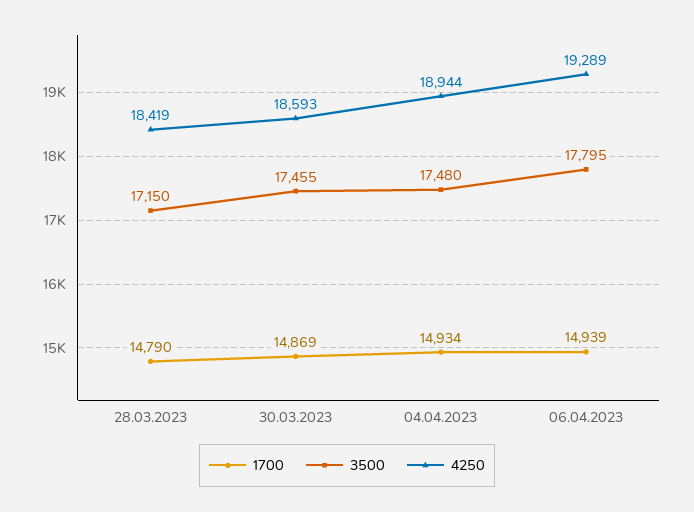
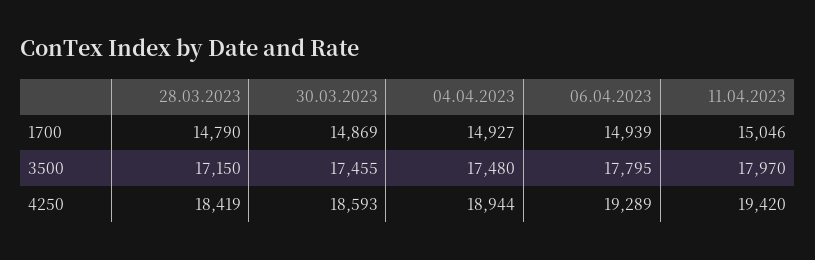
1700, 04.04.2023: 14934 -> 14927
1700, 11.04.2023: none -> 15046
3500, 11.04.2023: none -> 17970
4250, 11.04.2023: none -> 19420

